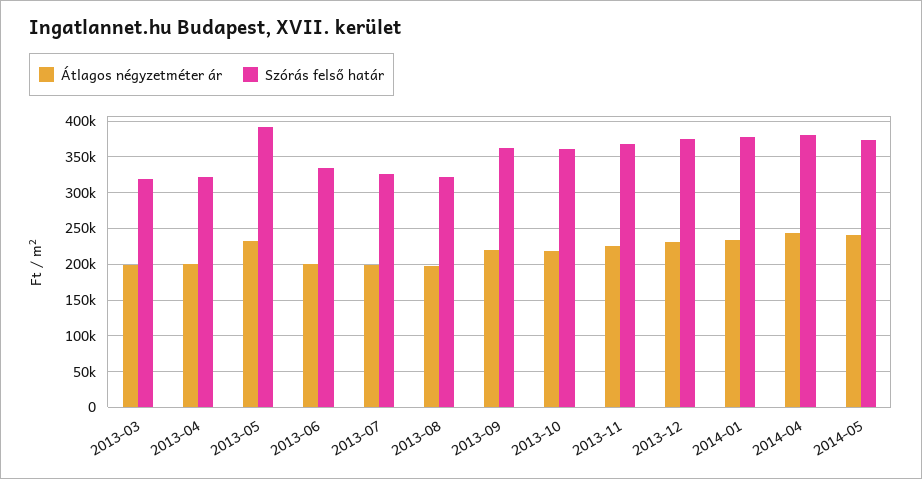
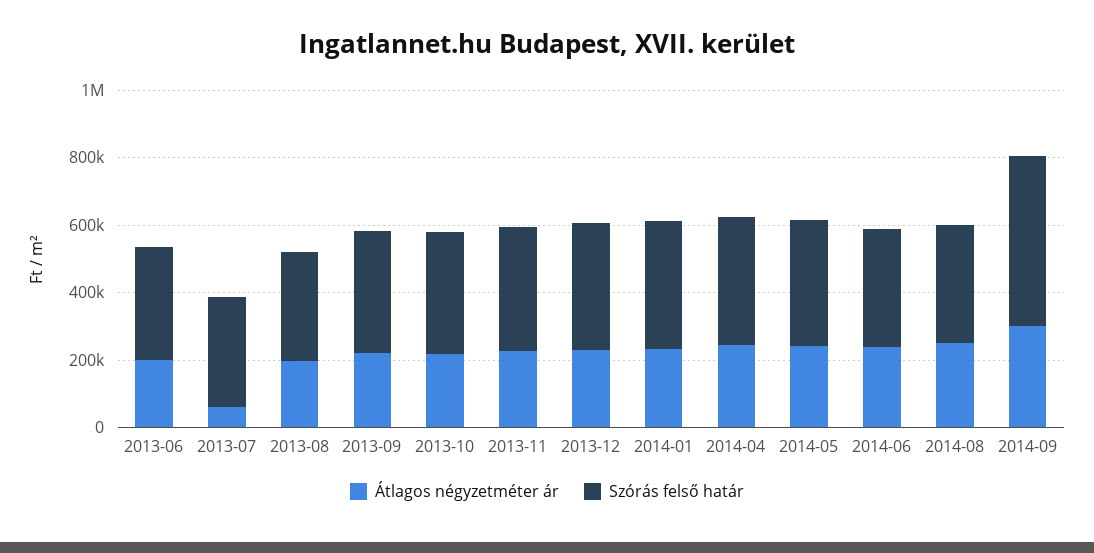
Átlagos négyzetméter ár, 2013-03: 200000 -> none
Szórás felső határ, 2013-03: 320000 -> none
Átlagos négyzetméter ár, 2013-04: 200000 -> none
Szórás felső határ, 2013-04: 320000 -> none
Átlagos négyzetméter ár, 2013-05: 230000 -> none
Szórás felső határ, 2013-05: 390000 -> none
Átlagos négyzetméter ár, 2013-07: 200000 -> 50000
Átlagos négyzetméter ár, 2014-06: none -> 250000
Szórás felső határ, 2014-06: none -> 350000
Átlagos négyzetméter ár, 2014-08: none -> 250000
Szórás felső határ, 2014-08: none -> 350000
Átlagos négyzetméter ár, 2014-09: none -> 300000
Szórás felső határ, 2014-09: none -> 500000

